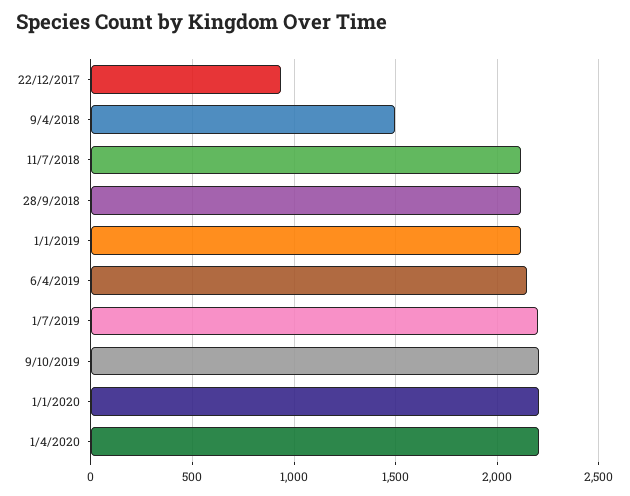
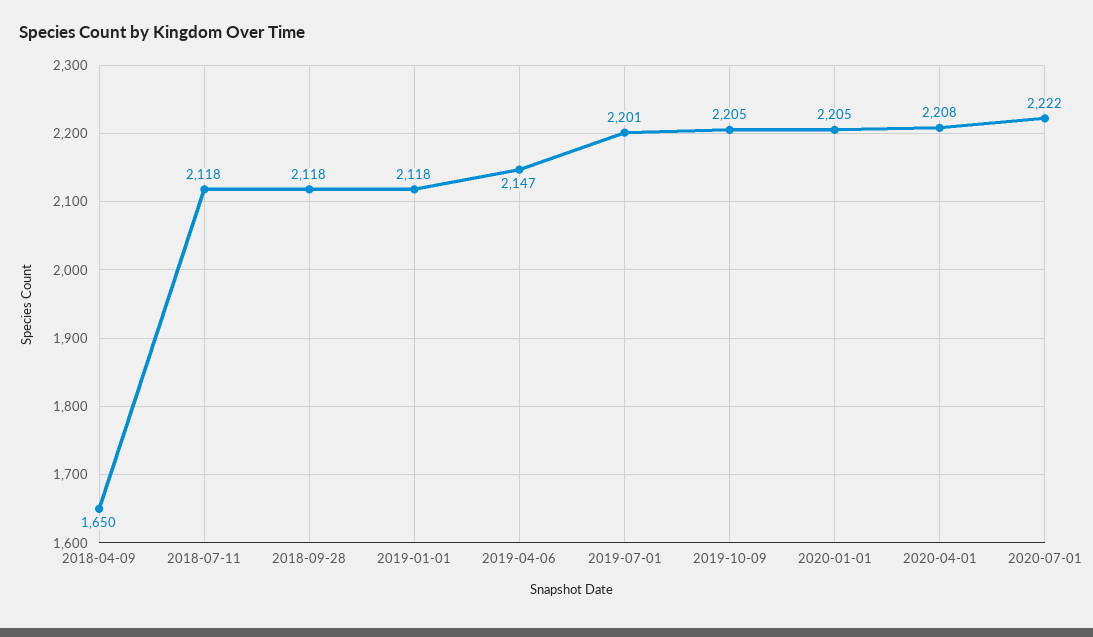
22/12/2017: 950 -> none
9/4/2018: 1500 -> 1650
2020-07-01: none -> 2222

